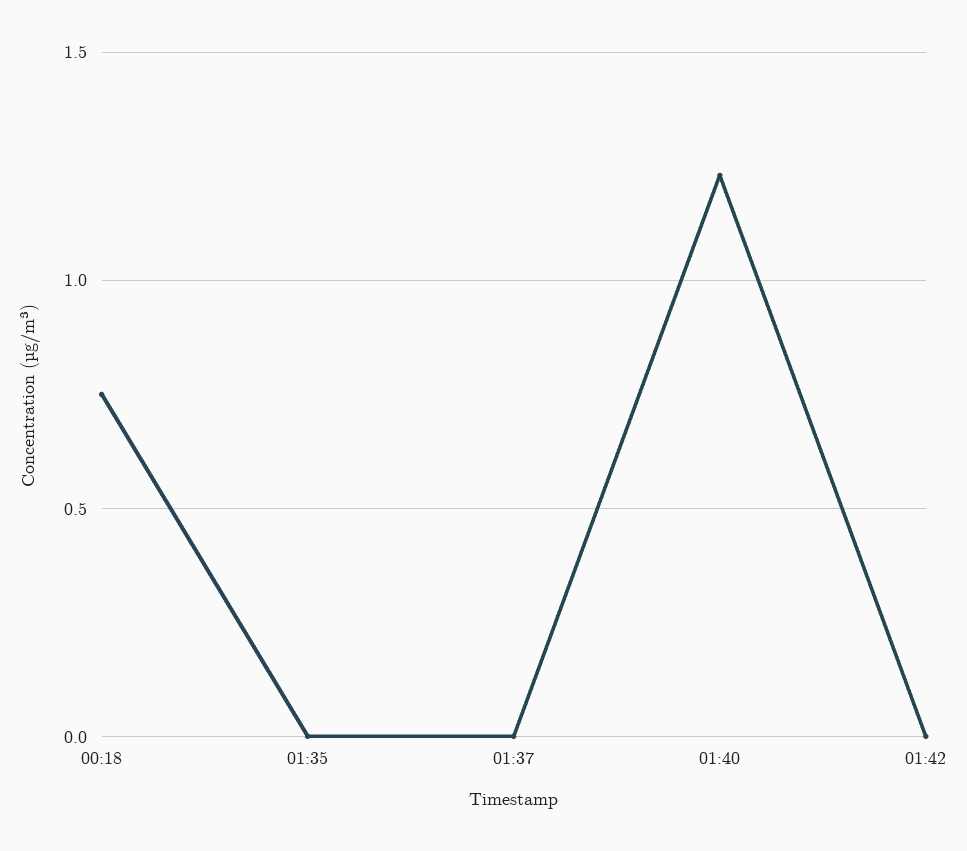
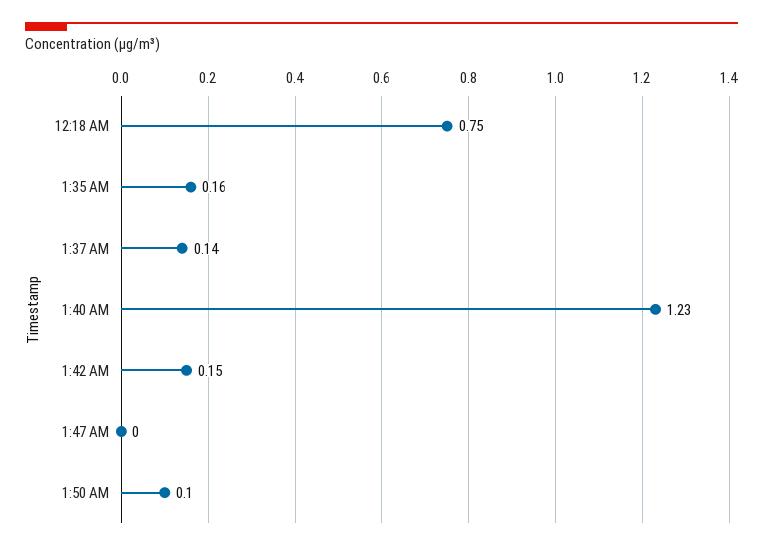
01:35: 0 -> 0.16
01:37: 0 -> 0.14
01:42: 0 -> 0.15
1:47 AM: none -> 0
1:50 AM: none -> 0.1

